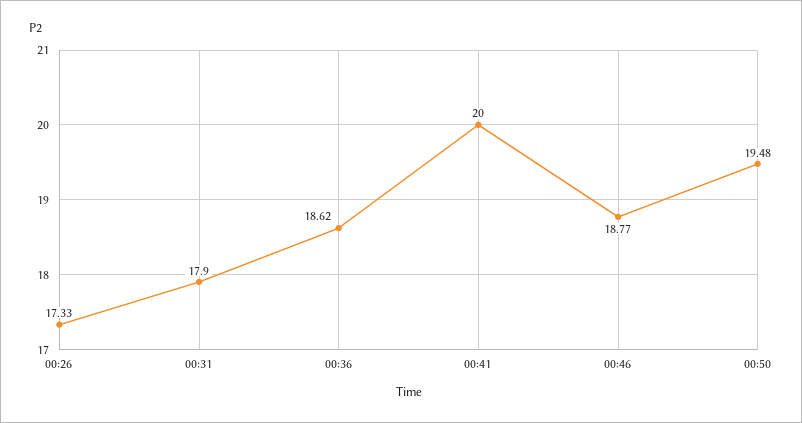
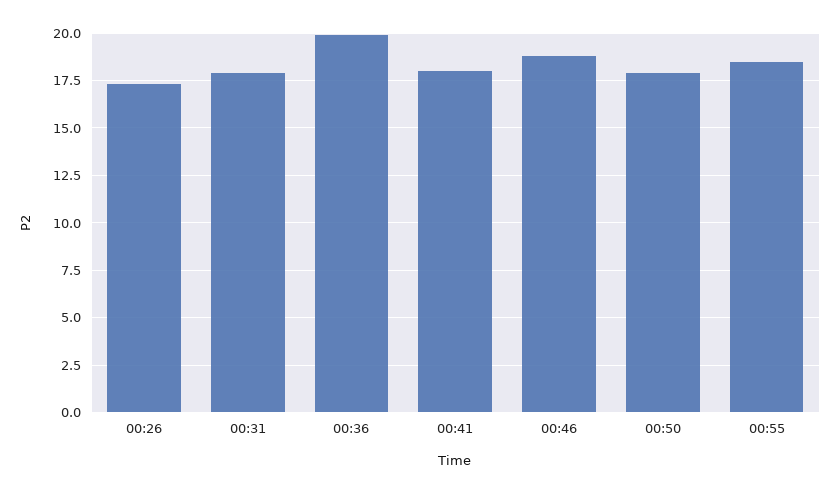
00:36: 18.62 -> 20
00:41: 20 -> 18
00:50: 19.48 -> 18
00:55: none -> 18.5

